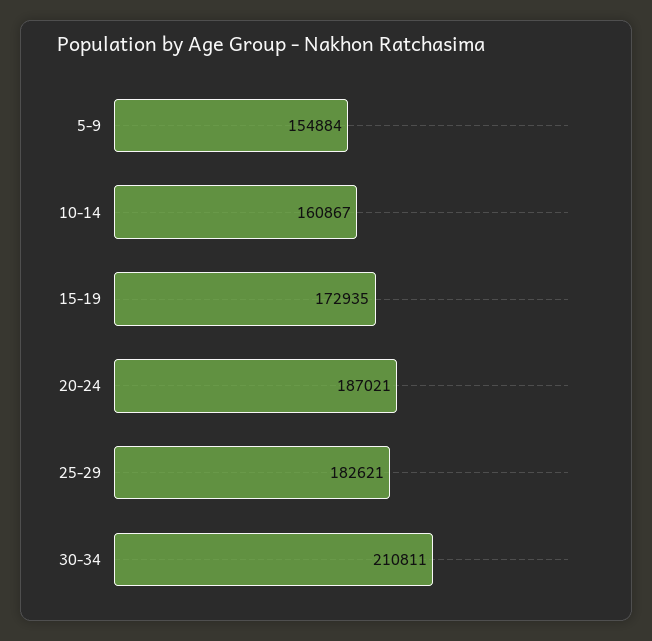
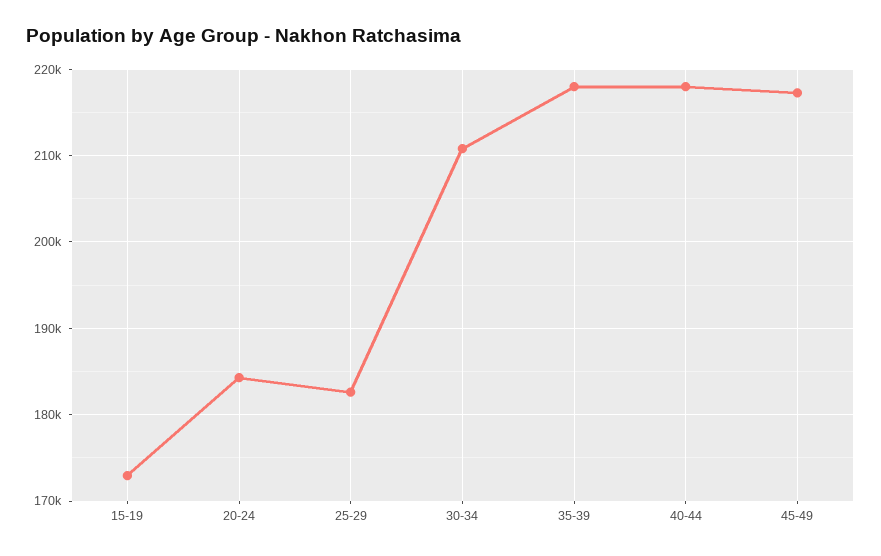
5-9: 154884 -> none
10-14: 160867 -> none
20-24: 187021 -> 184000
35-39: none -> 218000
40-44: none -> 218000
45-49: none -> 217000

